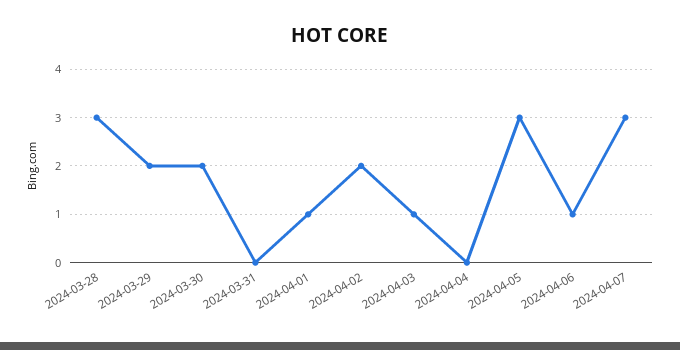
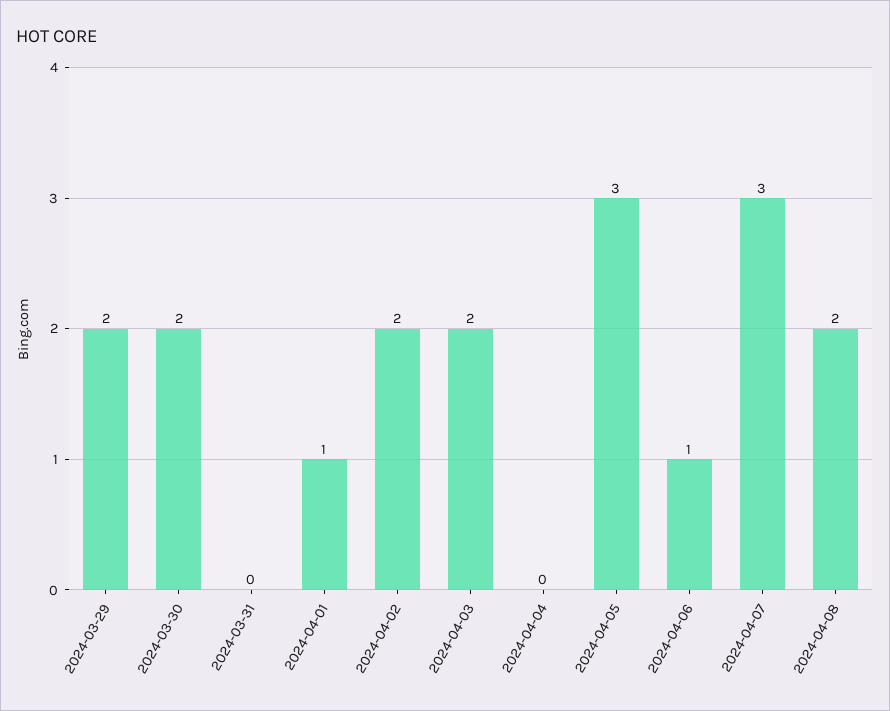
2024-03-28: 3 -> none
2024-04-03: 1 -> 2
2024-04-08: none -> 2

